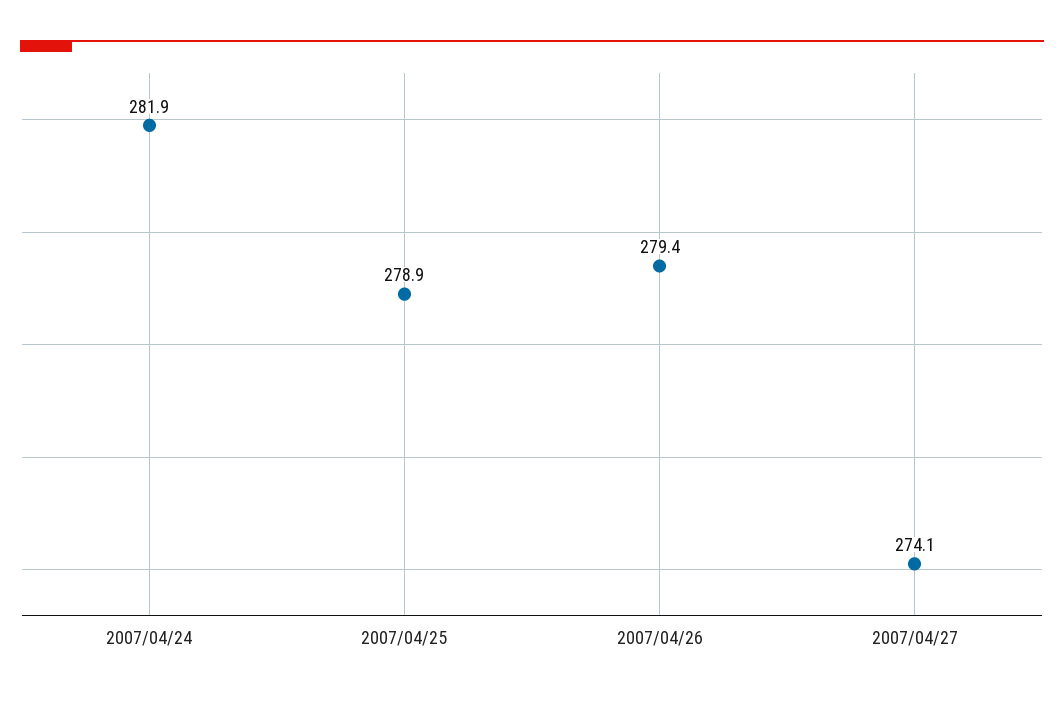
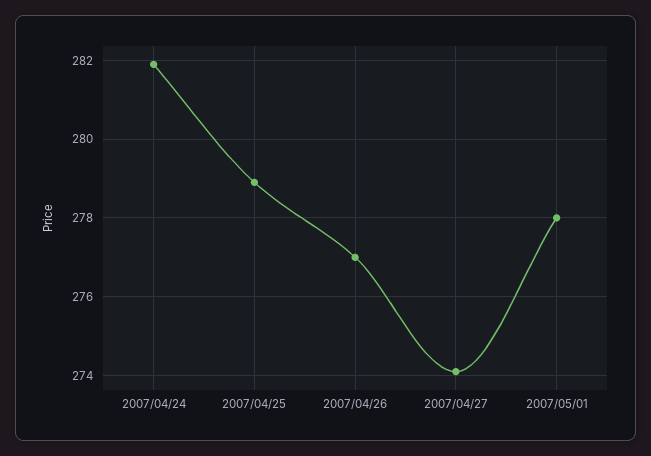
2007/04/26: 279.4 -> 277
2007/05/01: none -> 278

